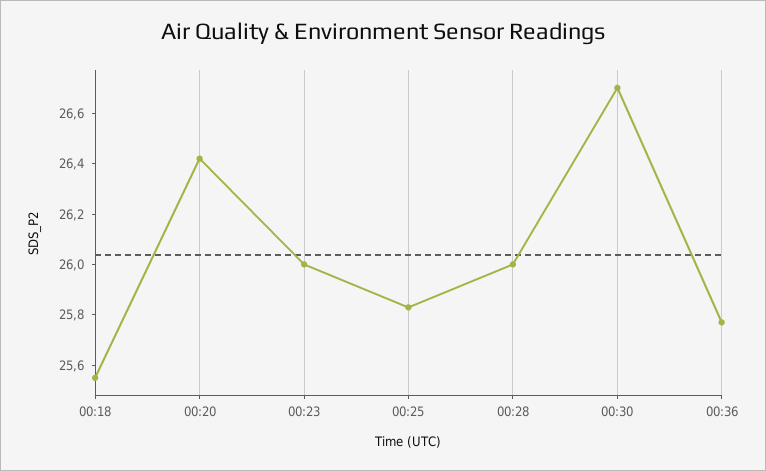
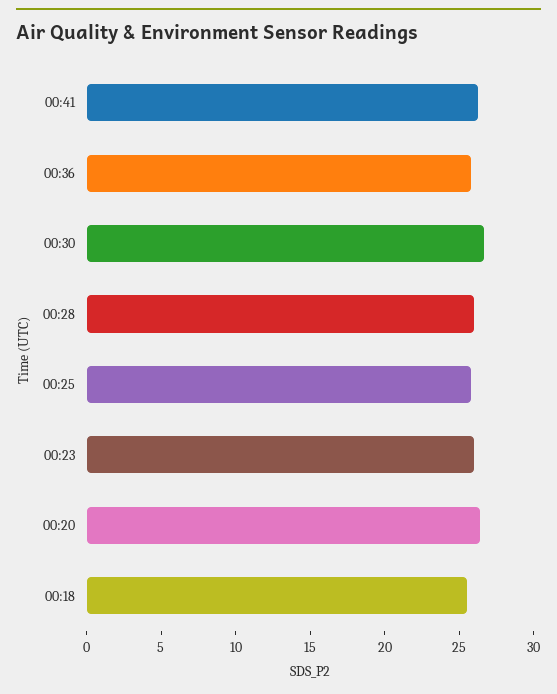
00:41: none -> 26

